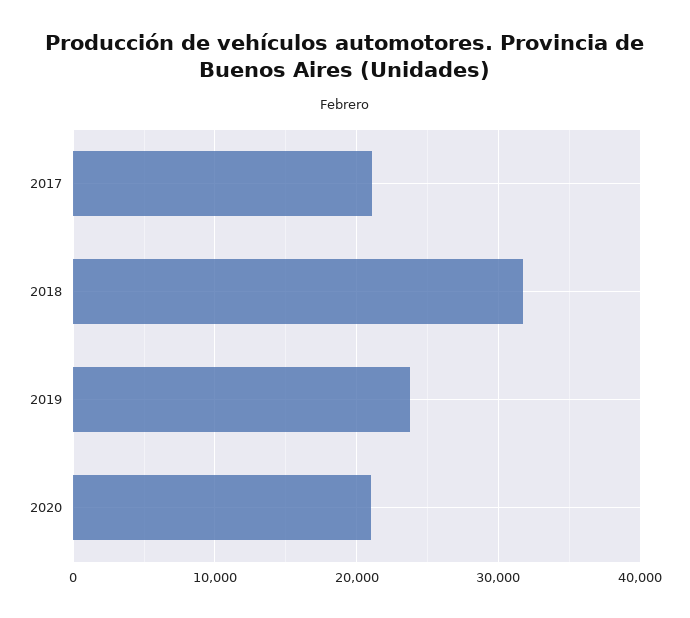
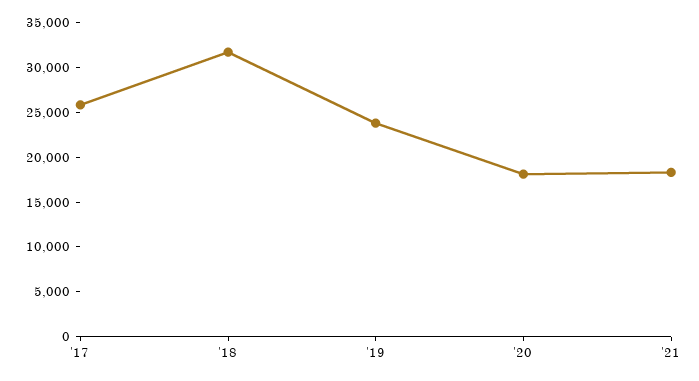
2017: 21000 -> 26000
2020: 21000 -> 18000
'21: none -> 18000

